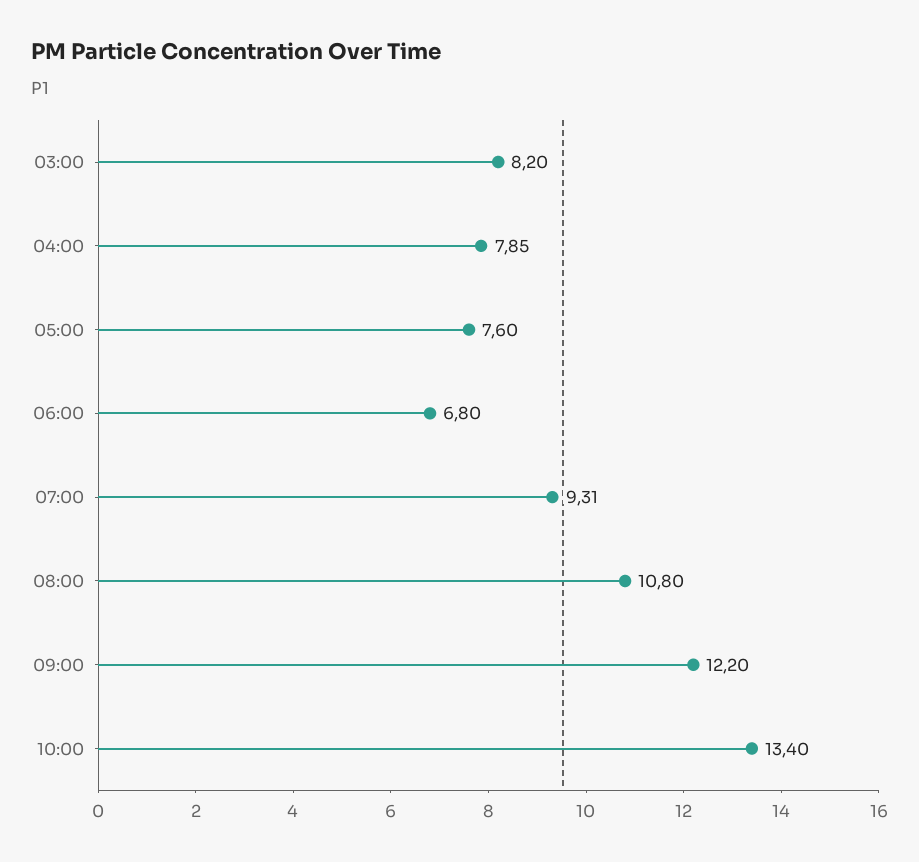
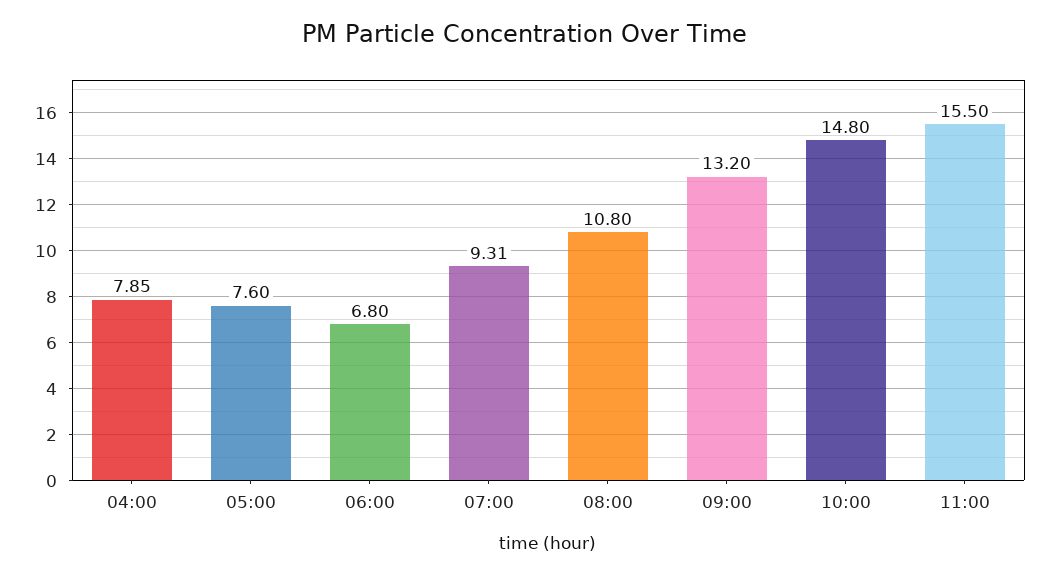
03:00: 8.2 -> none
09:00: 12.2 -> 13.2
10:00: 13.4 -> 14.8
11:00: none -> 15.5

